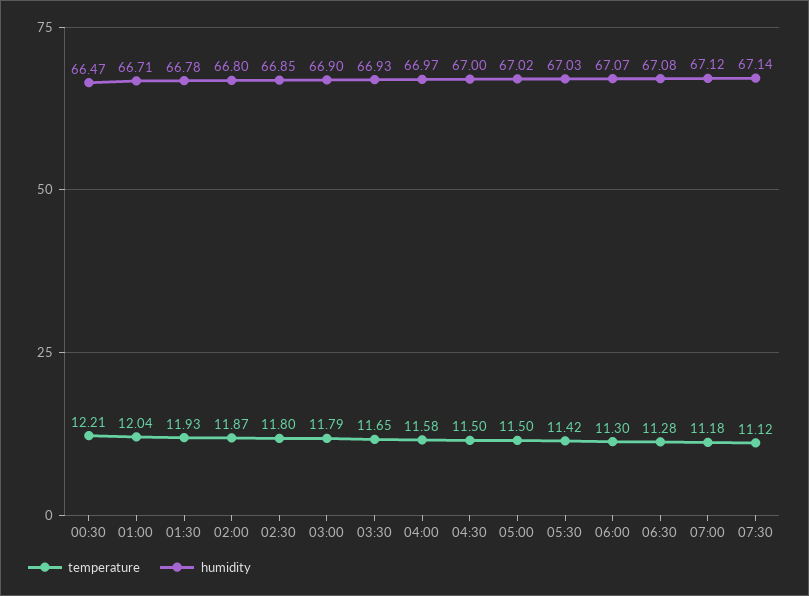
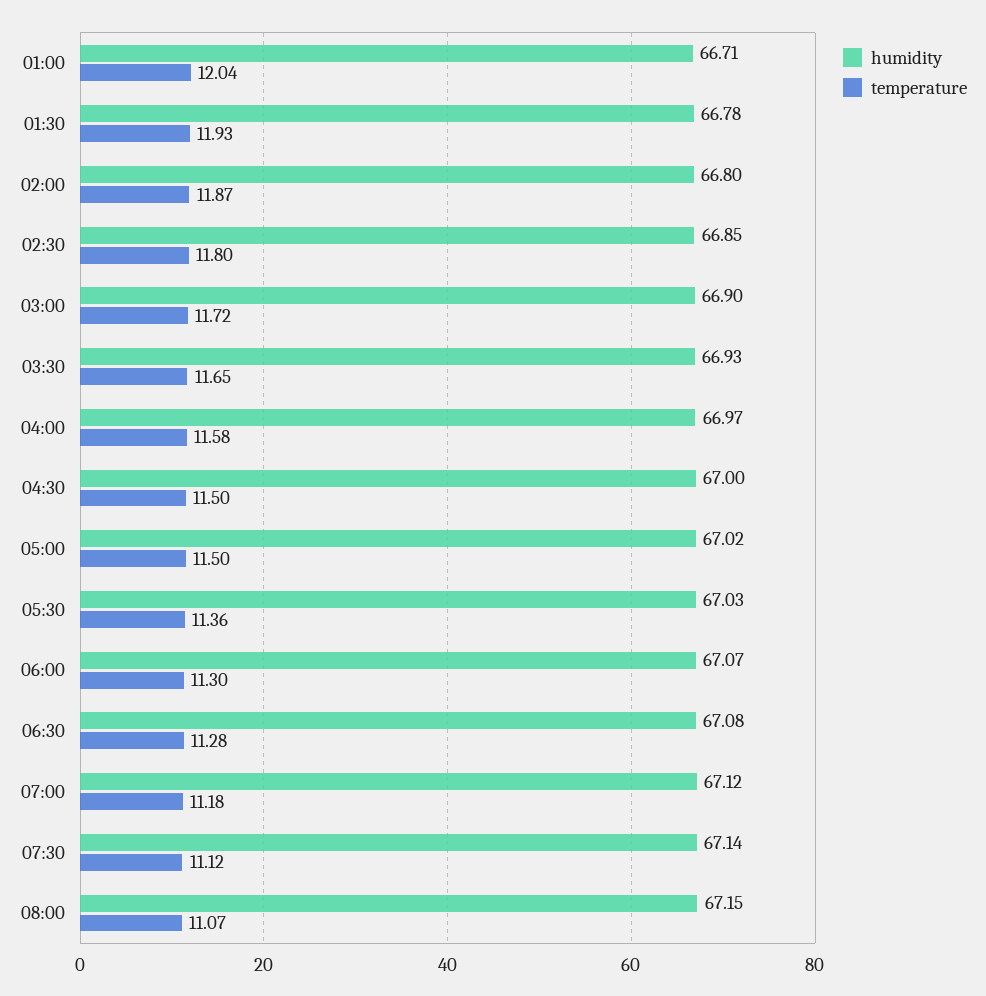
temperature, 00:30: 12.21 -> none
humidity, 00:30: 66.47 -> none
temperature, 03:00: 11.79 -> 11.72
temperature, 05:30: 11.42 -> 11.36
humidity, 08:00: none -> 67.15
temperature, 08:00: none -> 11.07

